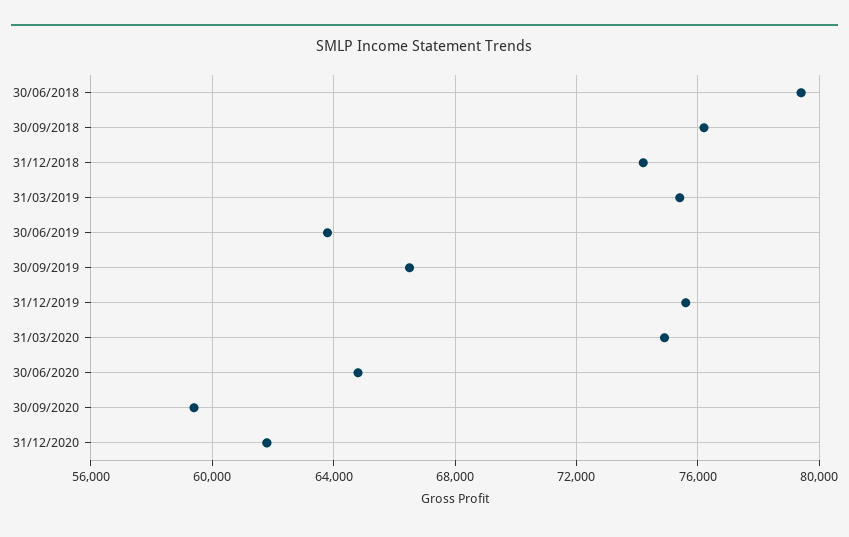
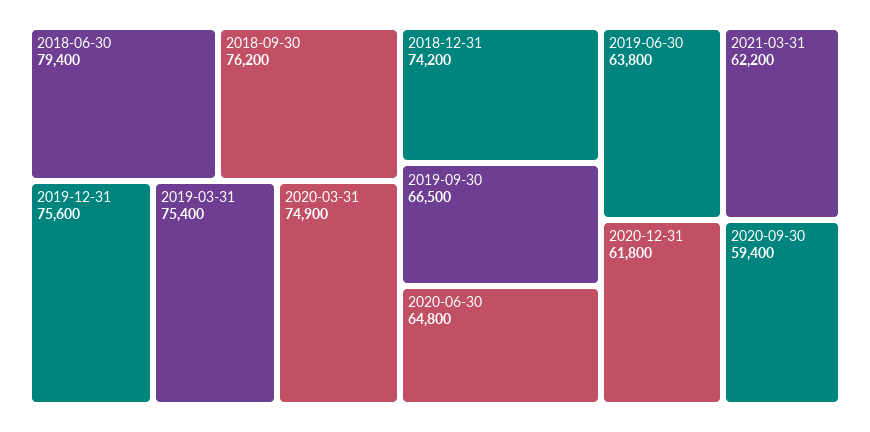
2021-03-31: none -> 62200

